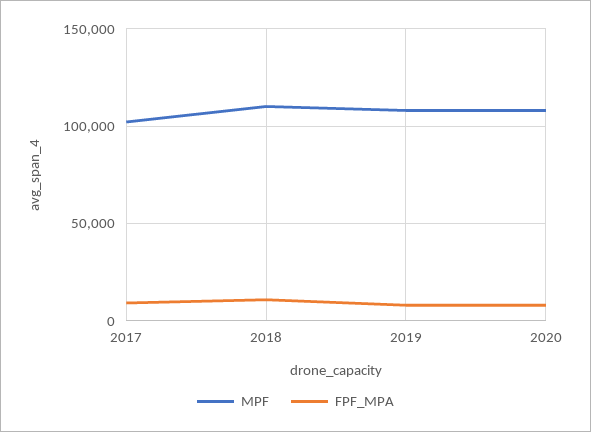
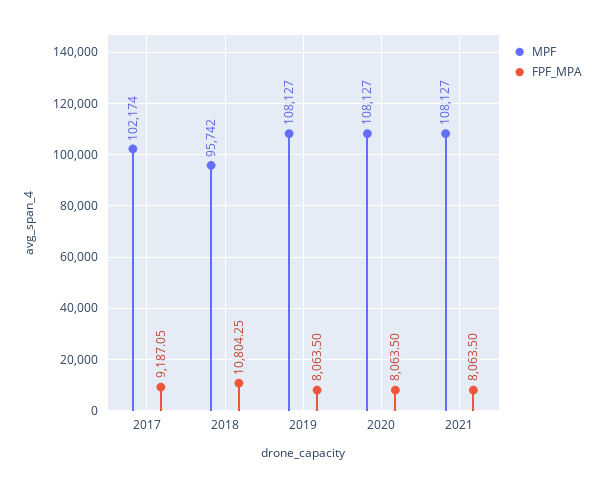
MPF, 2018: 110000 -> 95742
MPF, 2021: none -> 108127
FPF_MPA, 2021: none -> 8063.5

